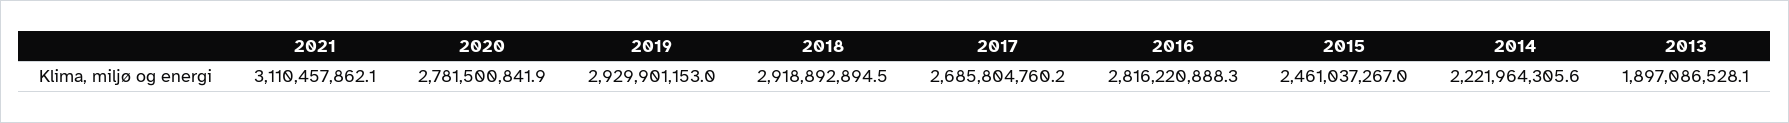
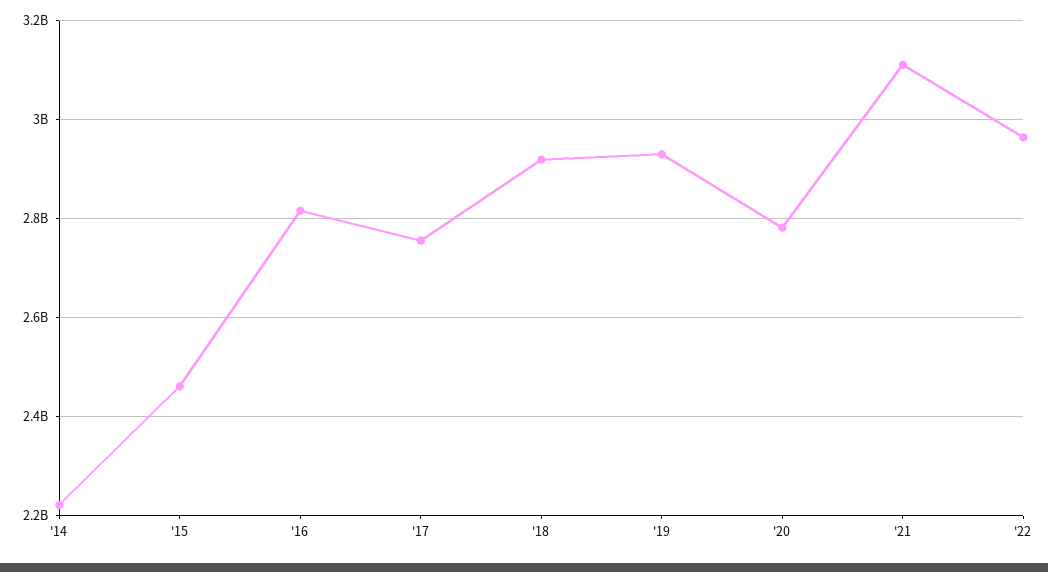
2017: 2685804760.2 -> 2760000000
2013: 1897086528.1 -> none
'22: none -> 2960000000

